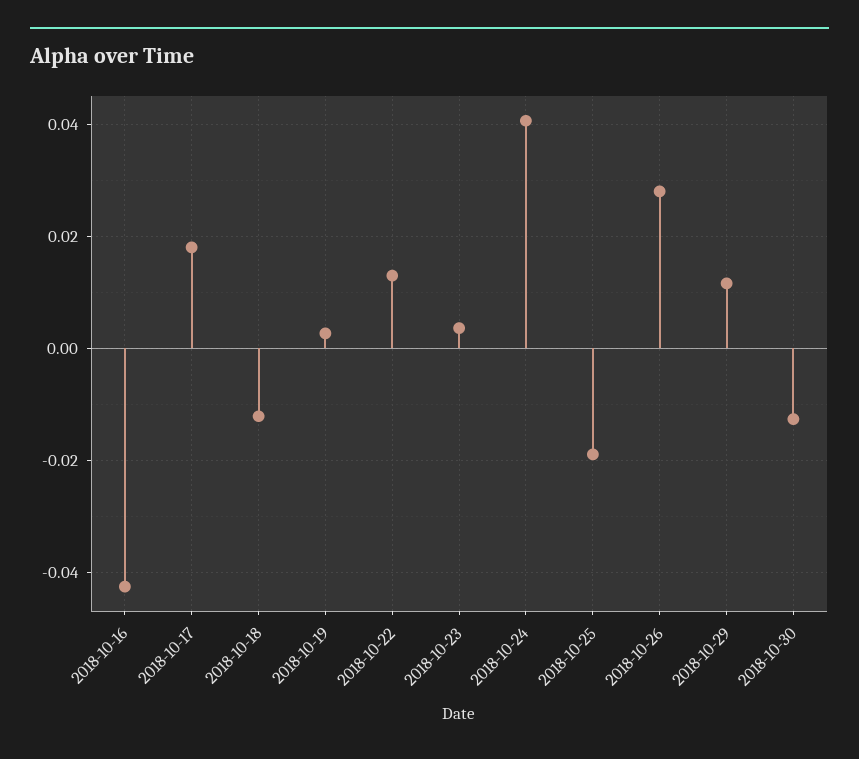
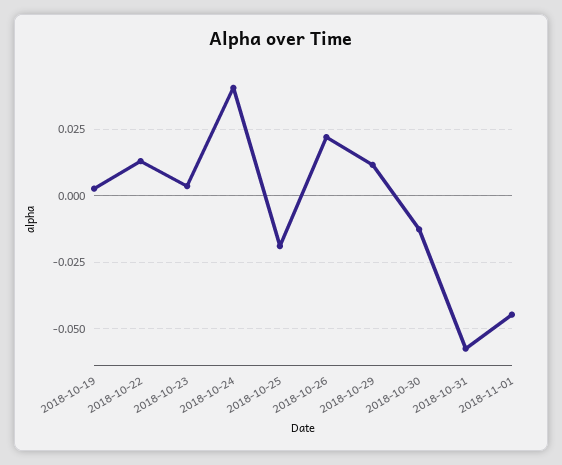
2018-10-16: -0.042 -> none
2018-10-17: 0.018 -> none
2018-10-18: -0.012 -> none
2018-10-26: 0.028 -> 0.0225
2018-10-31: none -> -0.0575
2018-11-01: none -> -0.045

